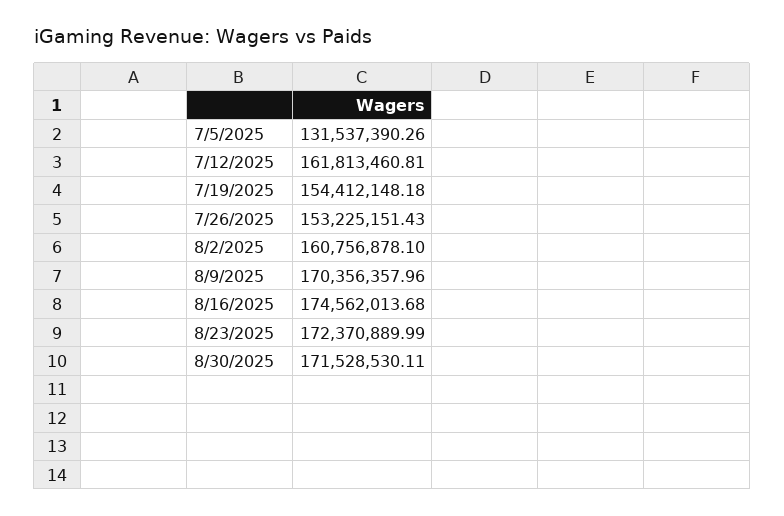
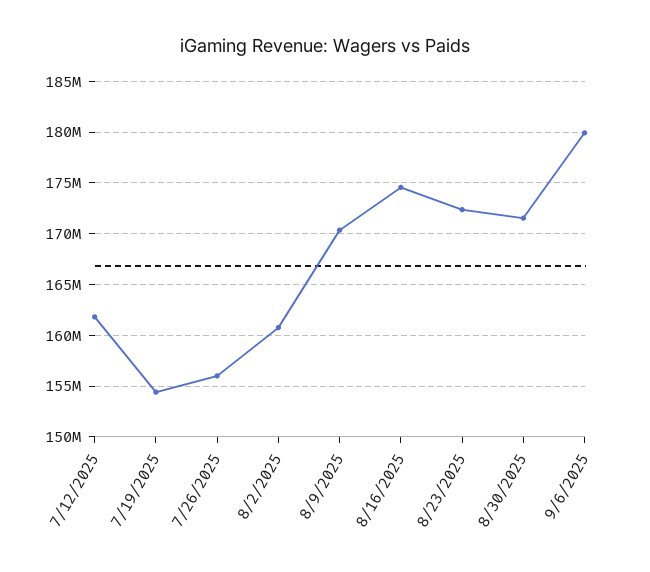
7/5/2025: 131537390.26 -> none
7/26/2025: 153225151.43 -> 156000000
9/6/2025: none -> 180000000

